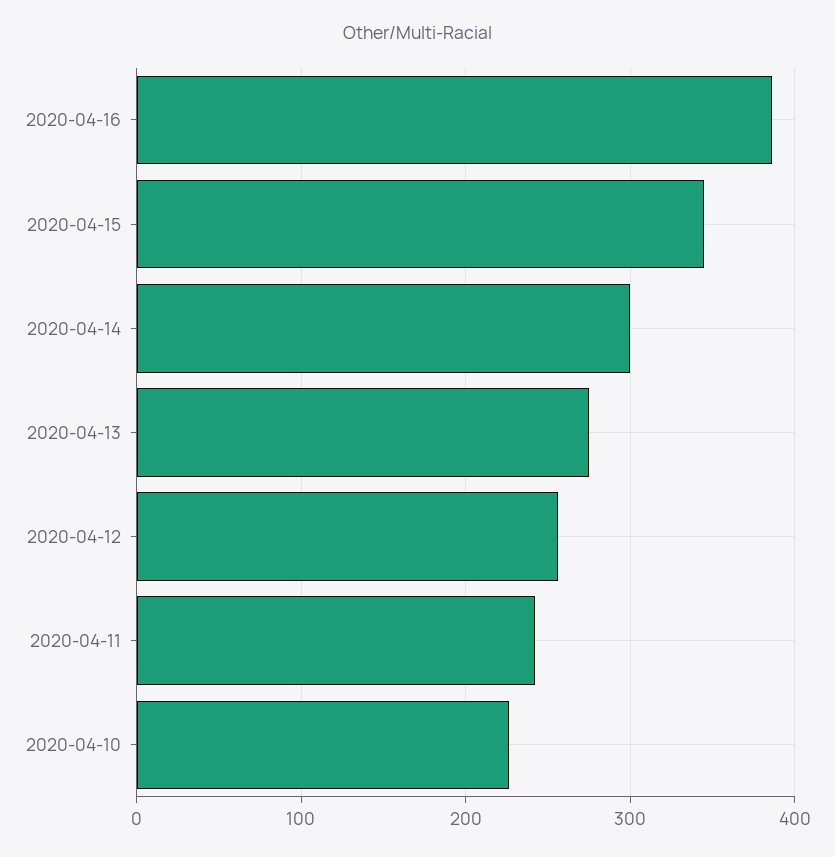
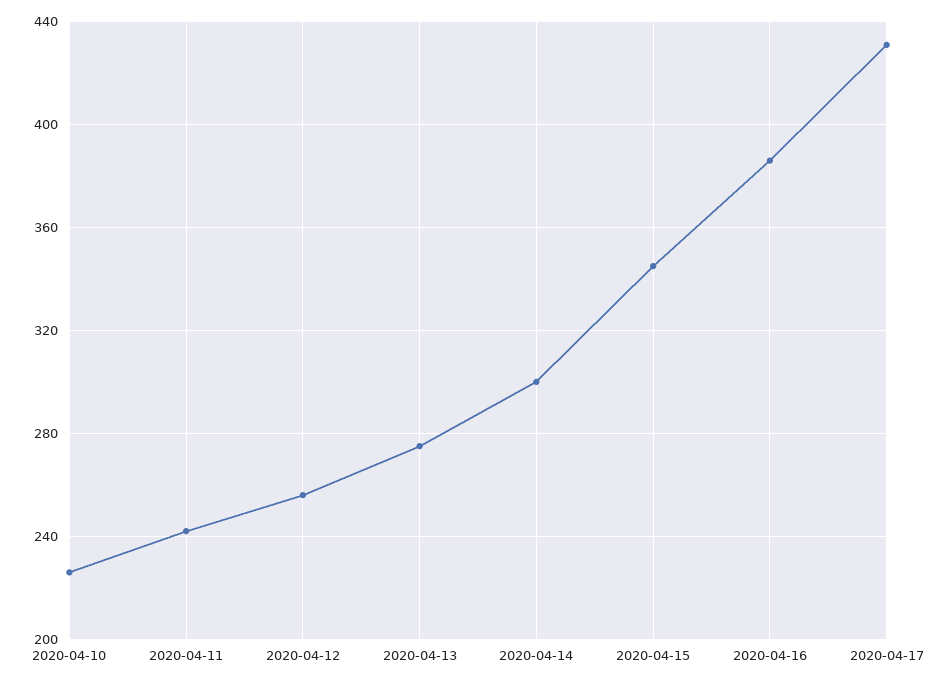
2020-04-17: none -> 430

